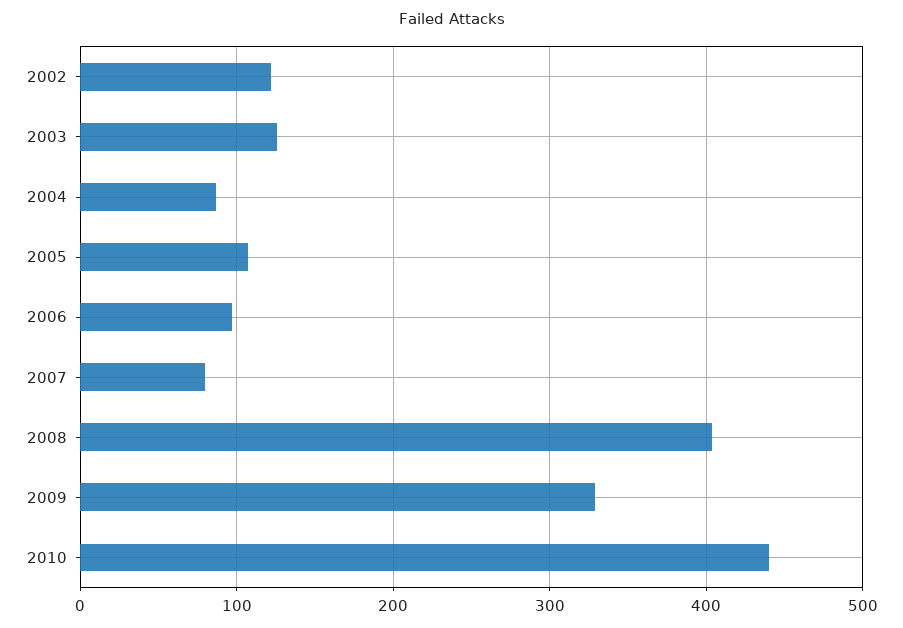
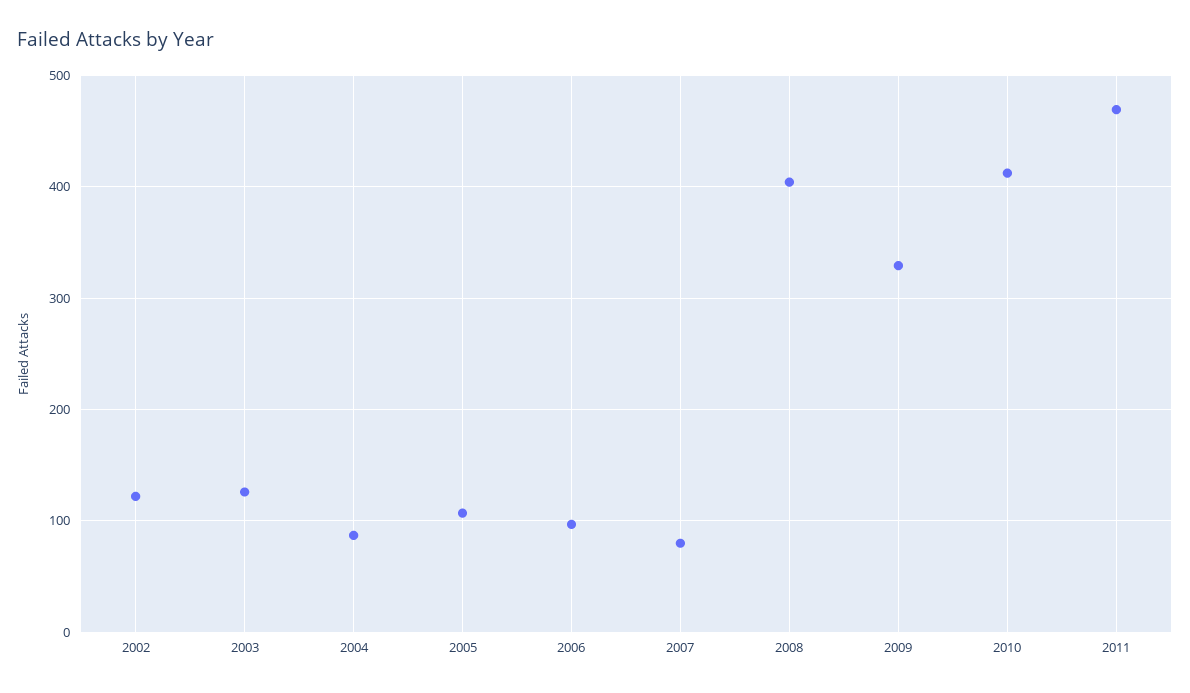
2010: 440 -> 410
2011: none -> 470

